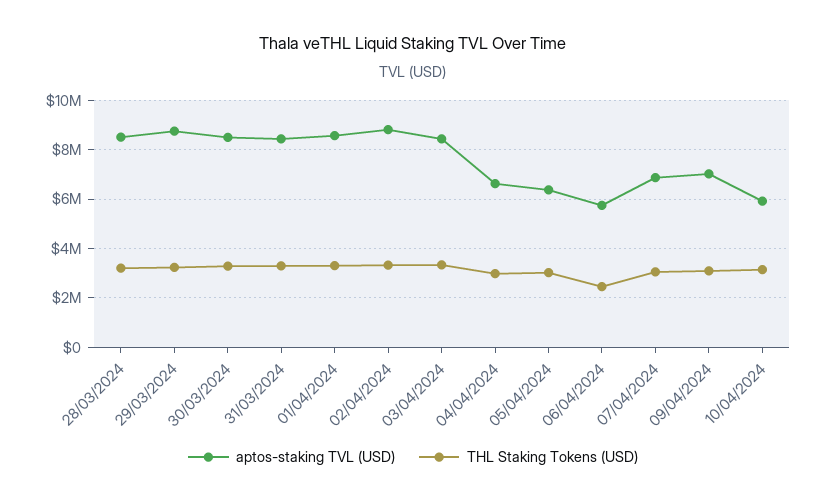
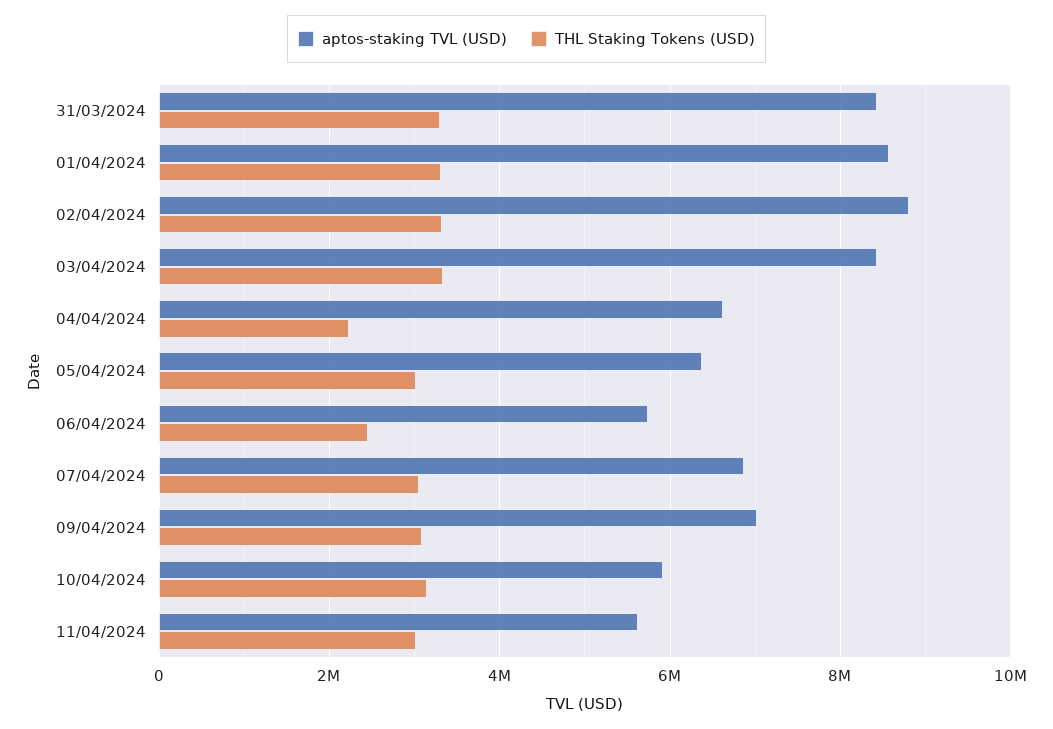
aptos-staking TVL (USD), 28/03/2024: 8500000 -> none
THL Staking Tokens (USD), 28/03/2024: 3250000 -> none
aptos-staking TVL (USD), 29/03/2024: 8750000 -> none
THL Staking Tokens (USD), 29/03/2024: 3250000 -> none
aptos-staking TVL (USD), 30/03/2024: 8500000 -> none
THL Staking Tokens (USD), 30/03/2024: 3250000 -> none
THL Staking Tokens (USD), 04/04/2024: 3000000 -> 2200000
aptos-staking TVL (USD), 11/04/2024: none -> 5600000
THL Staking Tokens (USD), 11/04/2024: none -> 3000000

